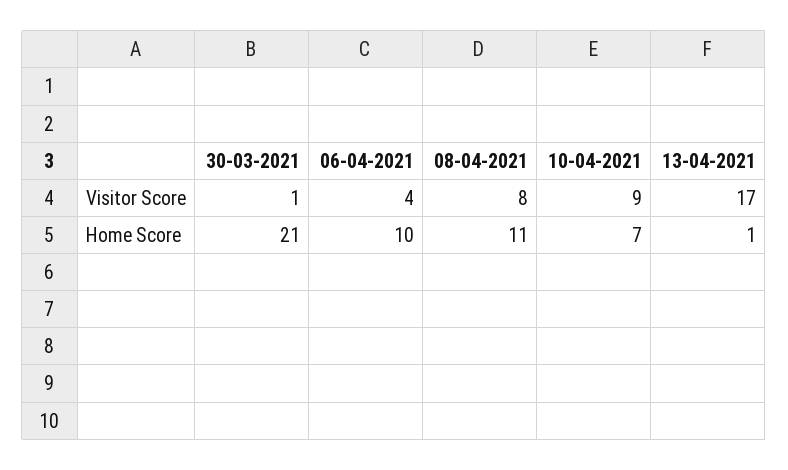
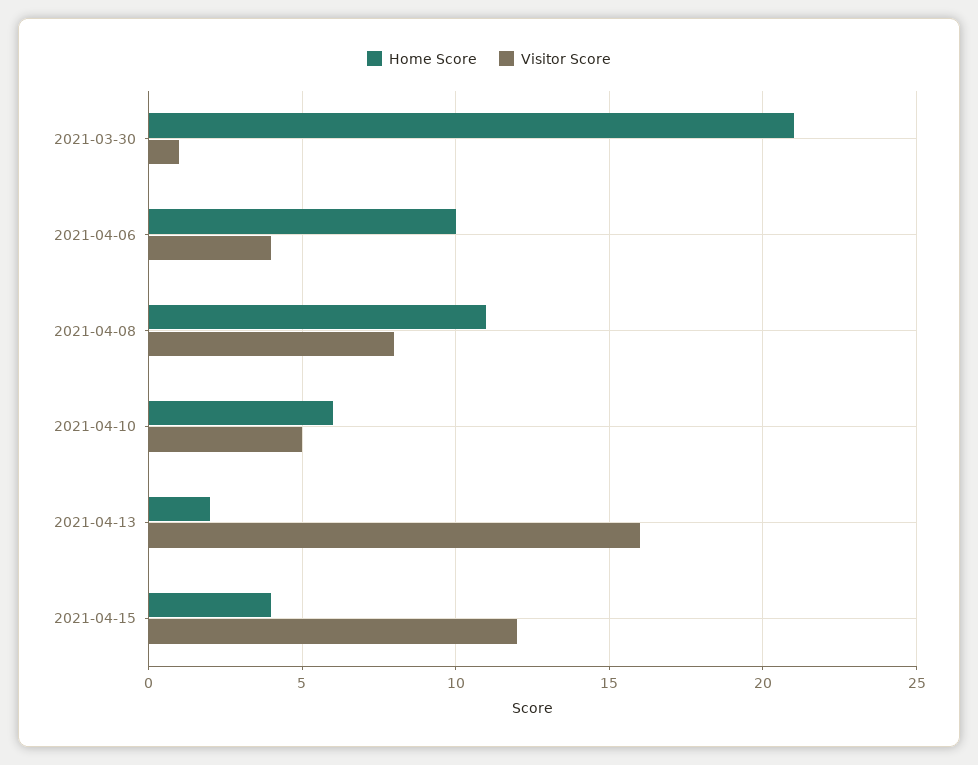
Visitor Score, 10-04-2021: 9 -> 5
Visitor Score, 13-04-2021: 17 -> 16
Home Score, 10-04-2021: 7 -> 6
Home Score, 13-04-2021: 1 -> 2
Home Score, 2021-04-15: none -> 4
Visitor Score, 2021-04-15: none -> 12

